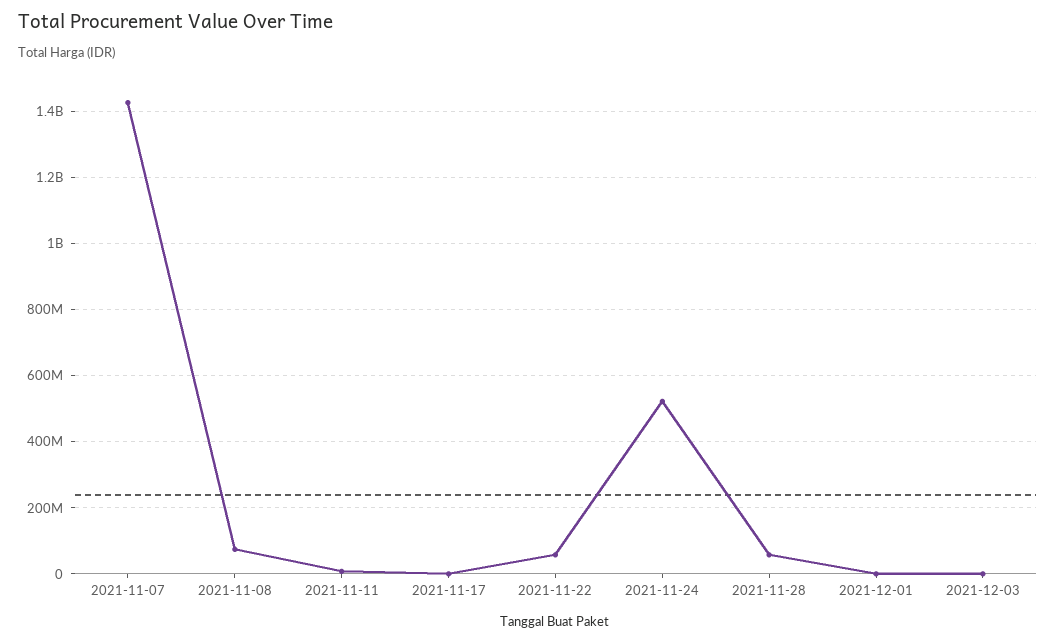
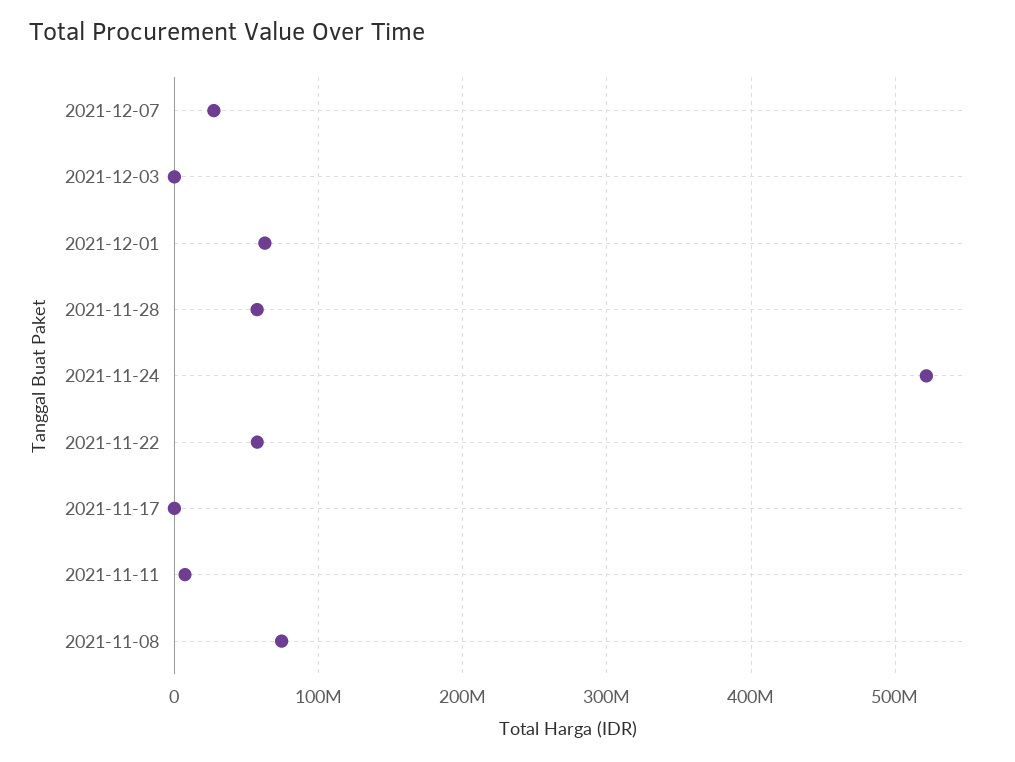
2021-11-07: 1420000000 -> none
2021-12-01: 0 -> 60000000
2021-12-07: none -> 30000000

